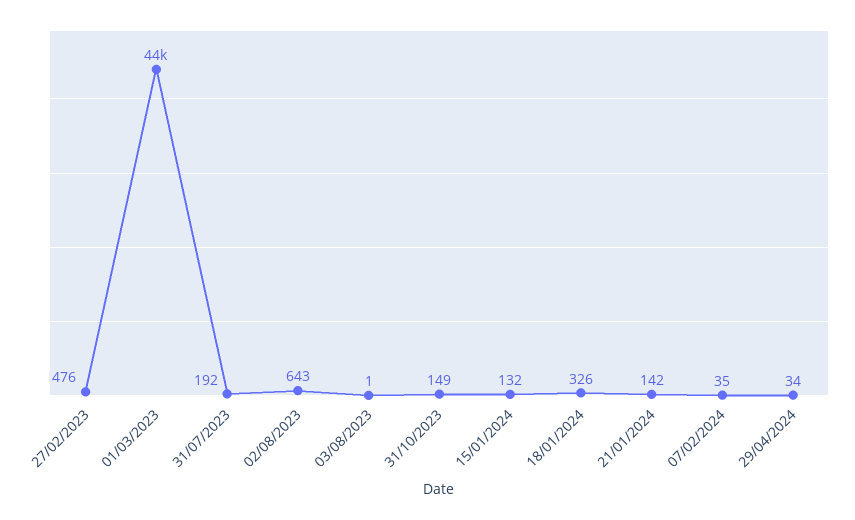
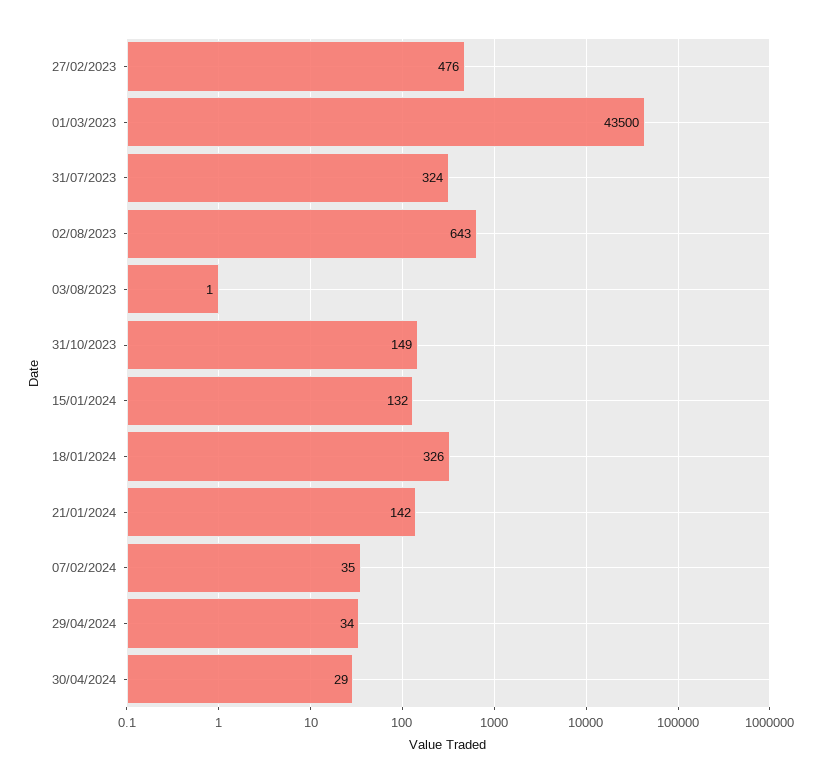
31/07/2023: 192 -> 324
30/04/2024: none -> 29

